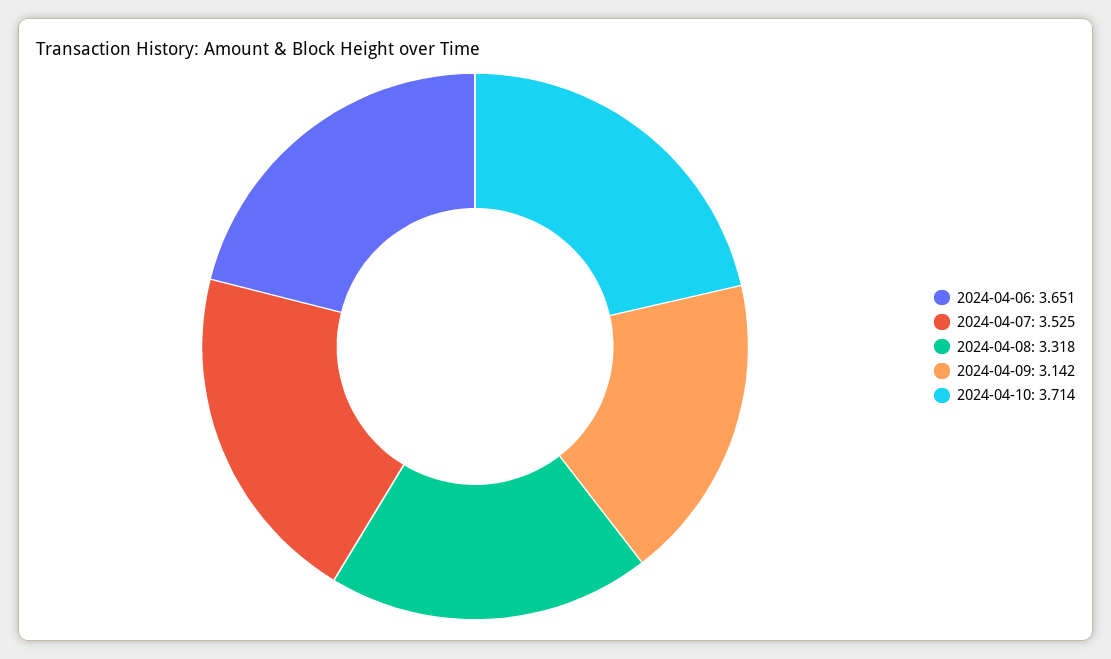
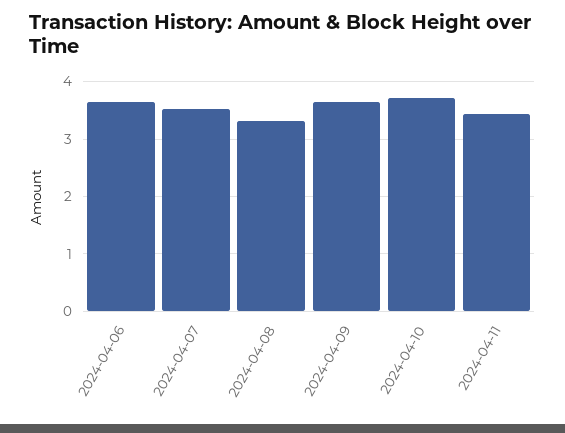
2024-04-09: 3.142 -> 3.6
2024-04-11: none -> 3.4

